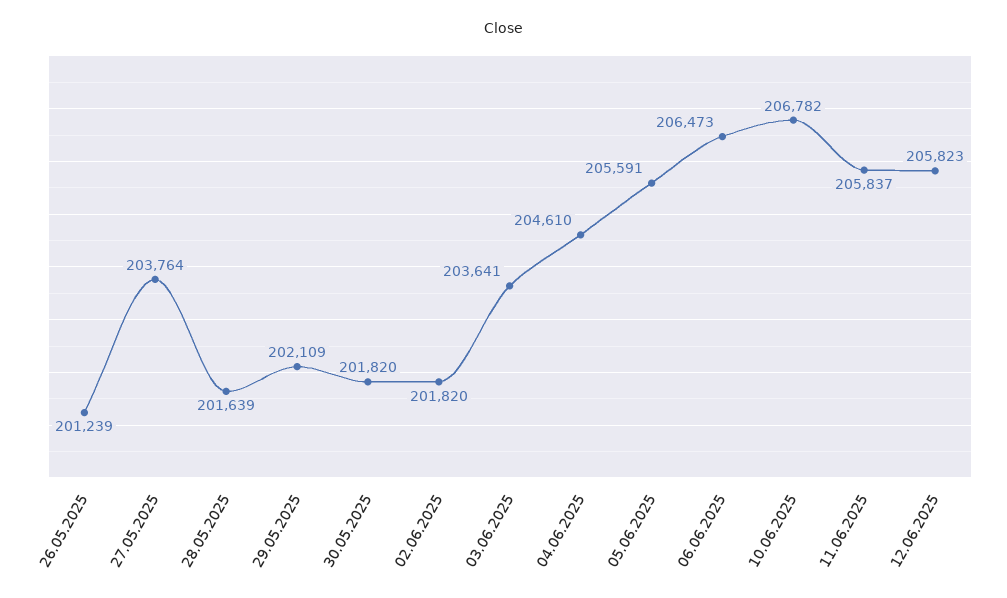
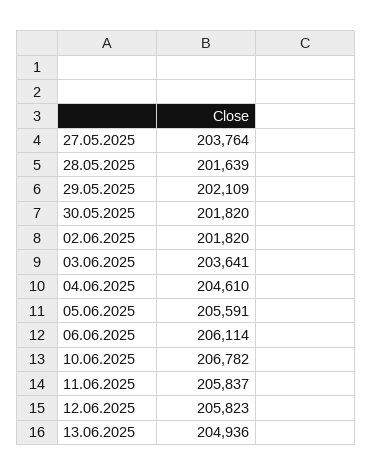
26.05.2025: 201239 -> none
06.06.2025: 206473 -> 206114
13.06.2025: none -> 204936

